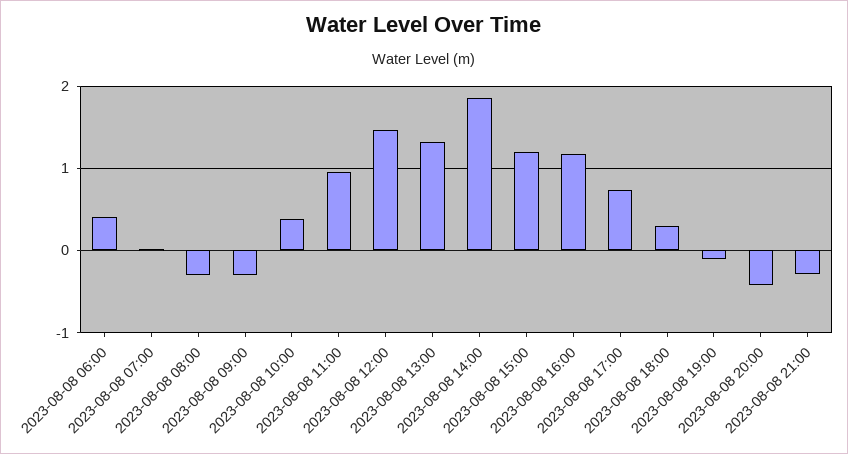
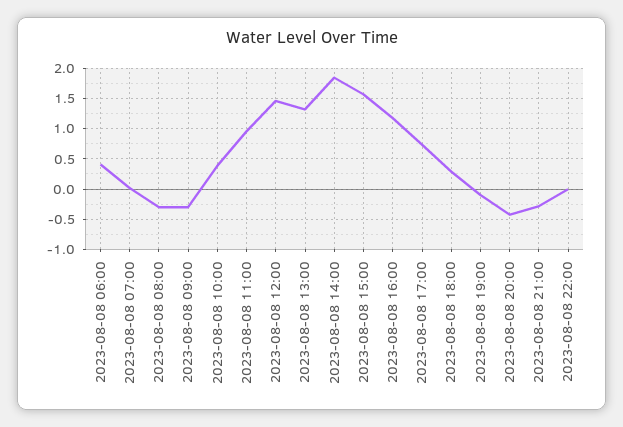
2023-08-08 15:00: 1.2 -> 1.6
2023-08-08 22:00: none -> 0

